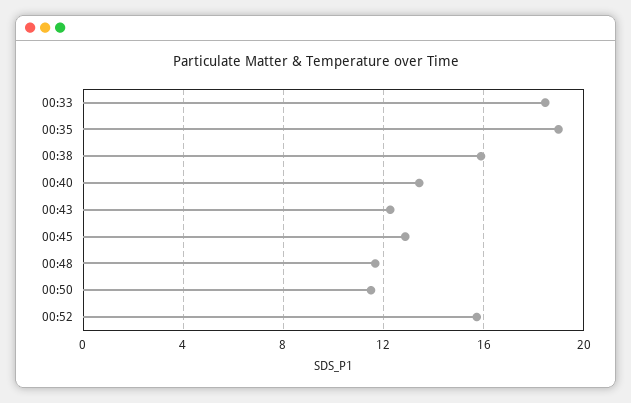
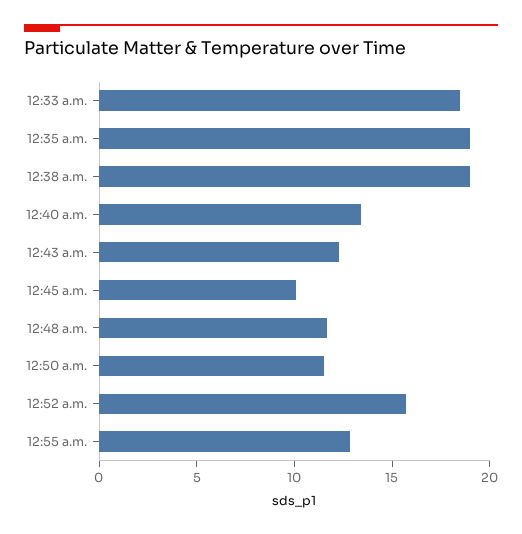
00:38: 16 -> 19
00:45: 13 -> 10
12:55 a.m.: none -> 13

